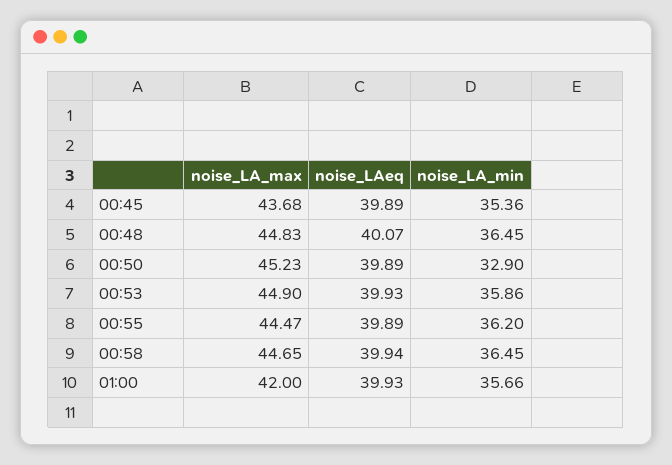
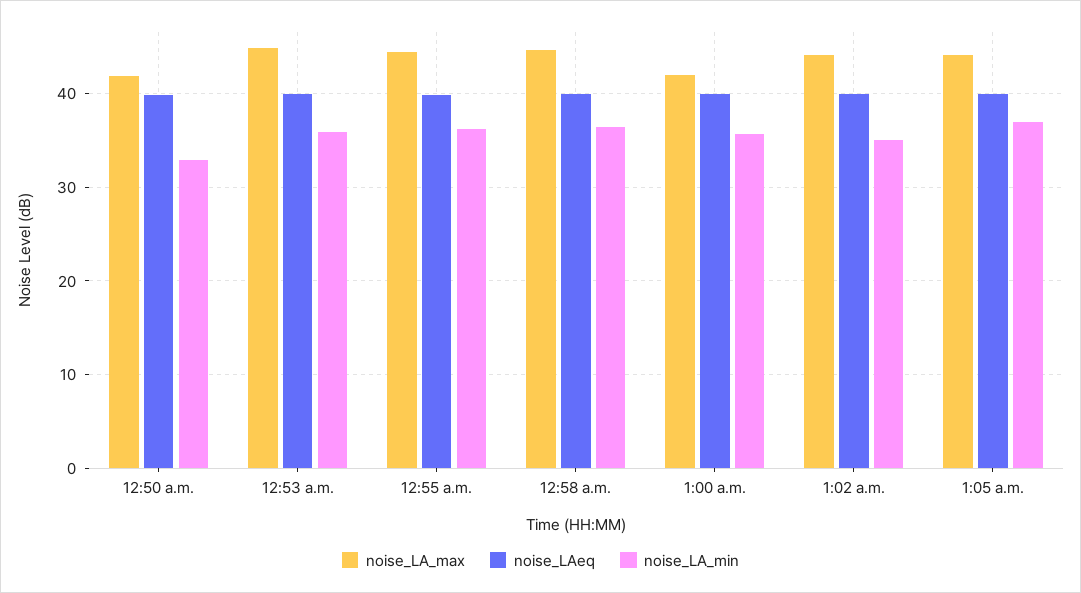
noise_LA_max, 00:45: 43.68 -> none
noise_LAeq, 00:45: 39.89 -> none
noise_LA_min, 00:45: 35.36 -> none
noise_LA_max, 00:48: 44.83 -> none
noise_LAeq, 00:48: 40.07 -> none
noise_LA_min, 00:48: 36.45 -> none
noise_LA_max, 00:50: 45.23 -> 42
noise_LA_max, 1:02 a.m.: none -> 44
noise_LAeq, 1:02 a.m.: none -> 40
noise_LA_min, 1:02 a.m.: none -> 35
noise_LA_max, 1:05 a.m.: none -> 44
noise_LAeq, 1:05 a.m.: none -> 40
noise_LA_min, 1:05 a.m.: none -> 37

